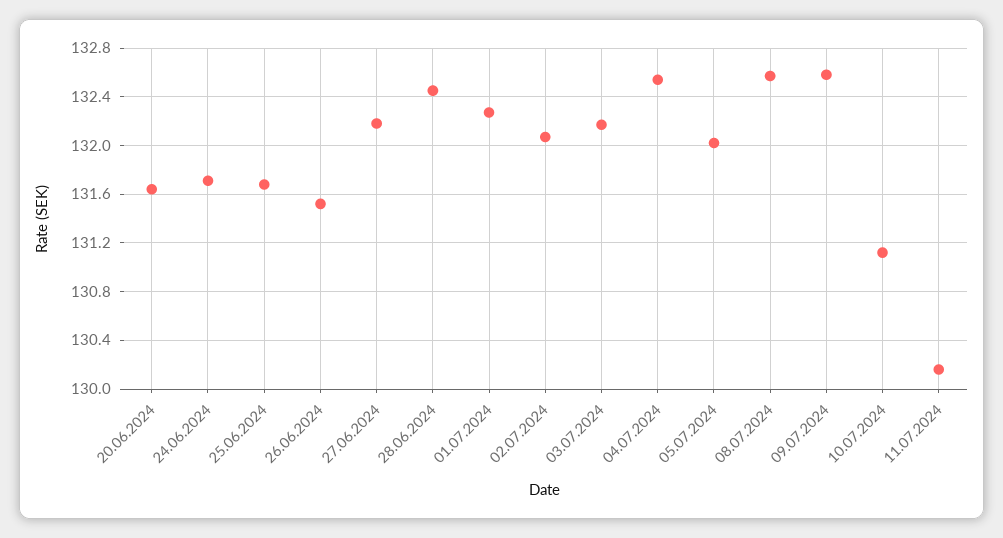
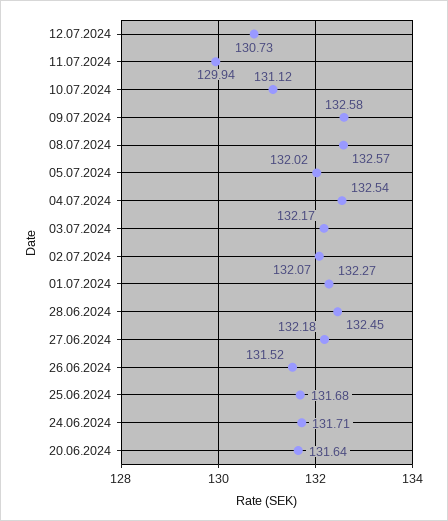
11.07.2024: 130.15 -> 129.94
12.07.2024: none -> 130.73

